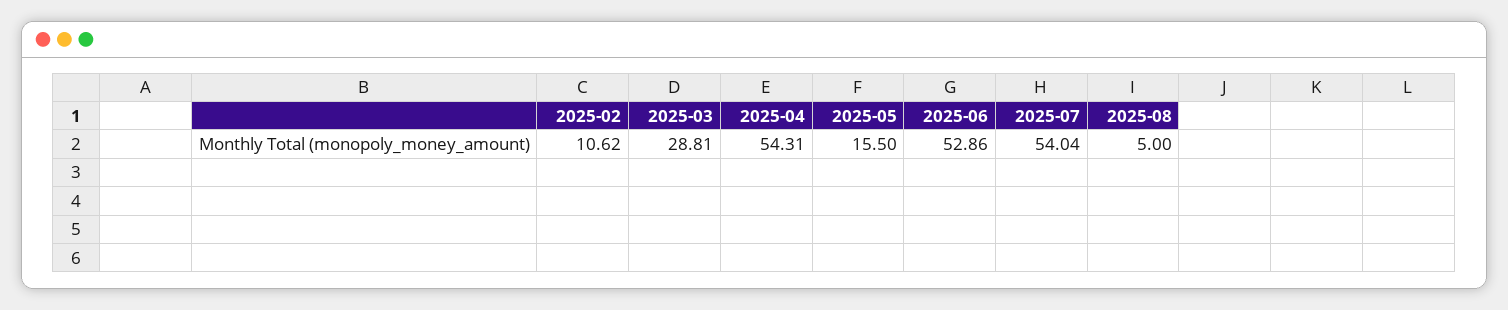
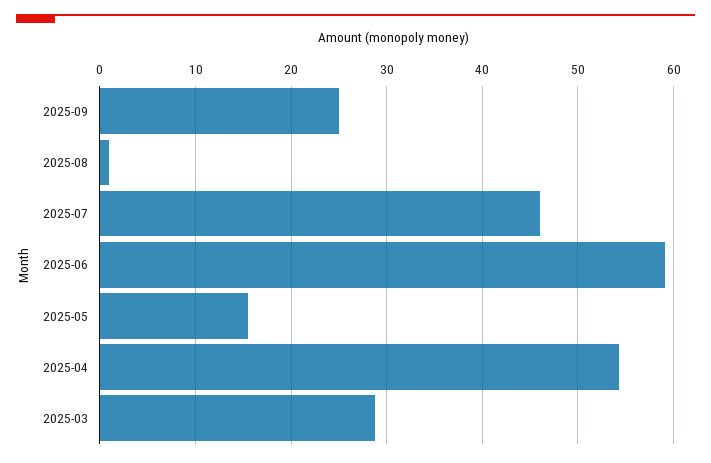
2025-02: 10.62 -> none
2025-06: 52.86 -> 59
2025-07: 54.04 -> 46
2025-08: 5 -> 1
2025-09: none -> 25

